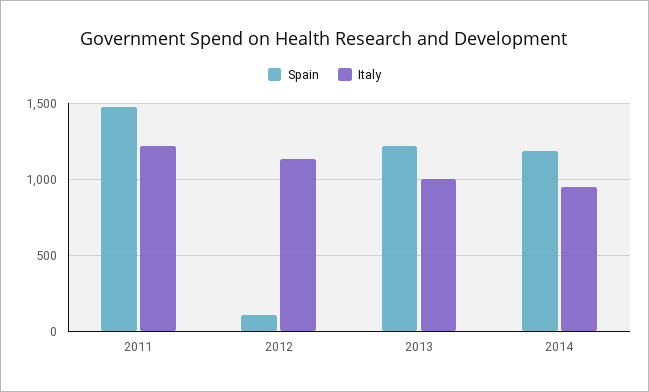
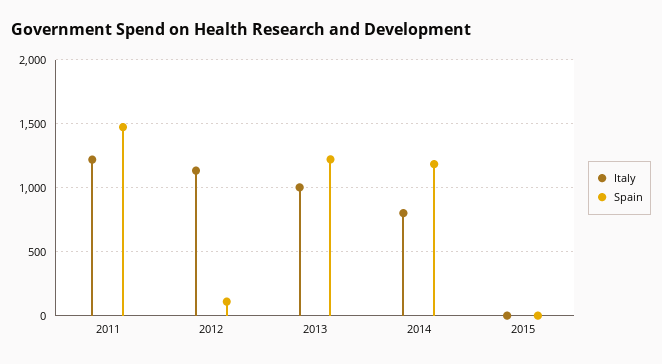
Italy, 2014: 950 -> 800
Italy, 2015: none -> 0
Spain, 2015: none -> 0

